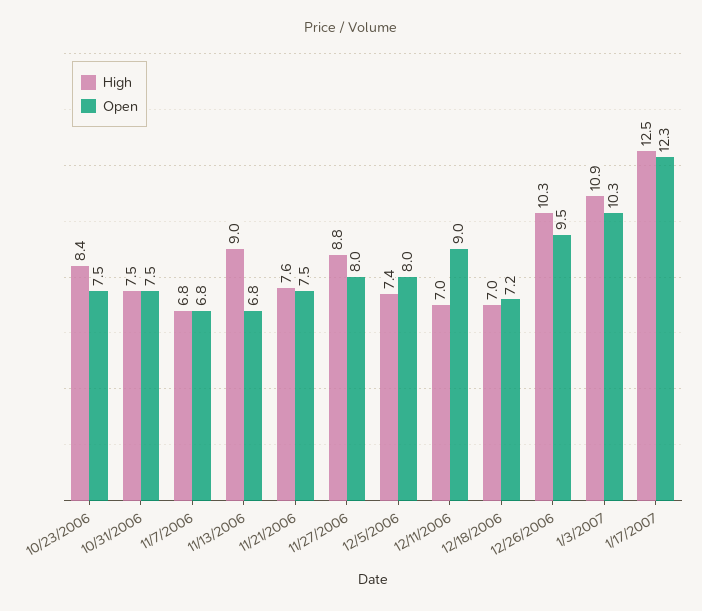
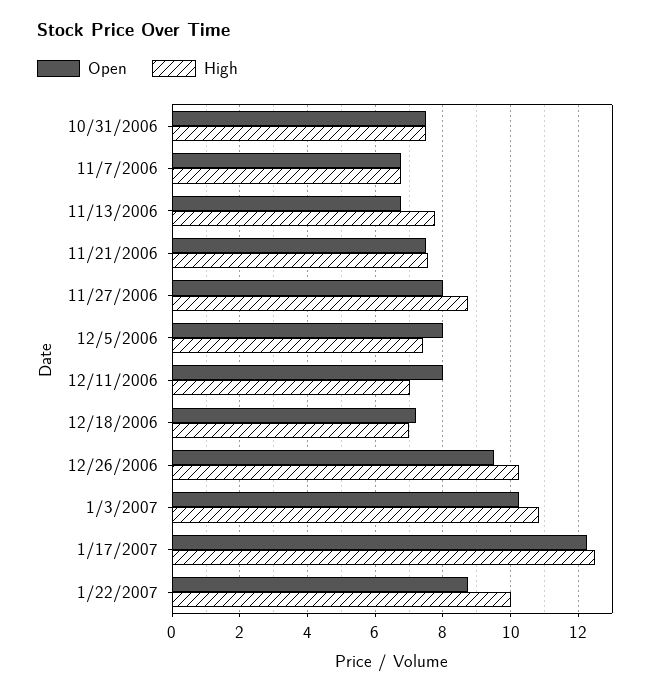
High, 10/23/2006: 8.4 -> none
Open, 10/23/2006: 7.5 -> none
High, 11/13/2006: 9 -> 7.8
Open, 12/11/2006: 9 -> 8
Open, 1/22/2007: none -> 8.8
High, 1/22/2007: none -> 10

